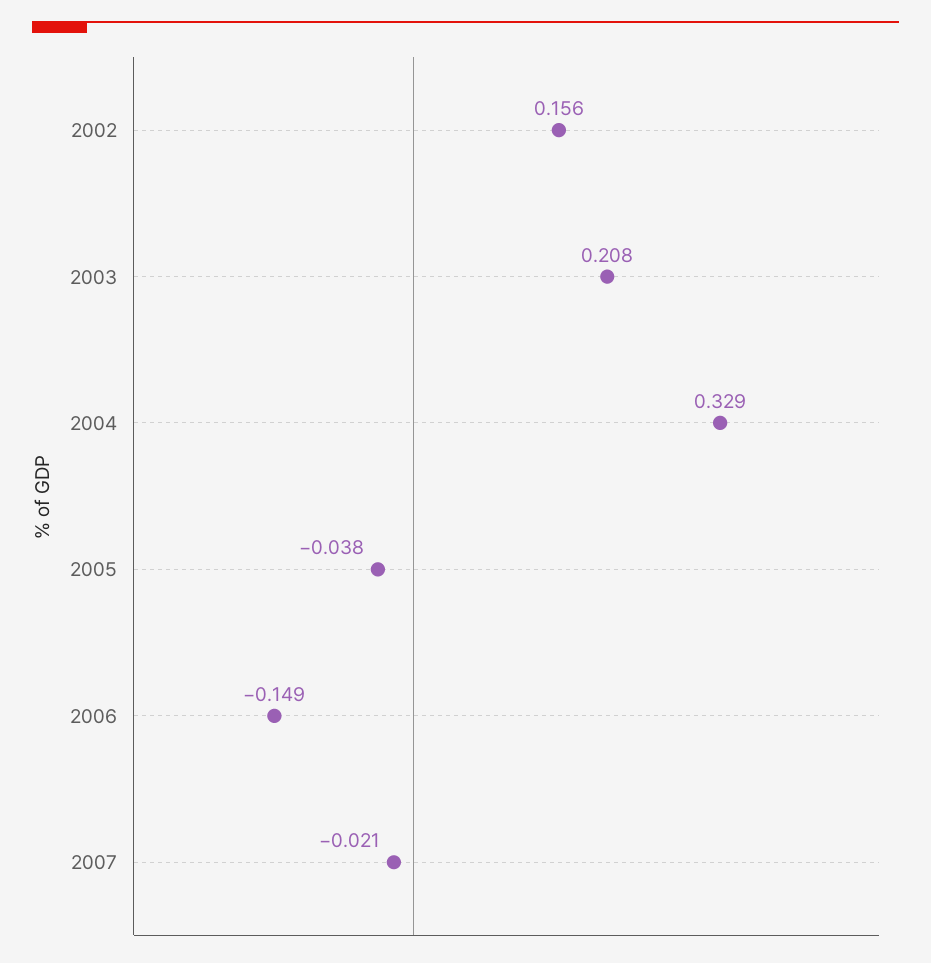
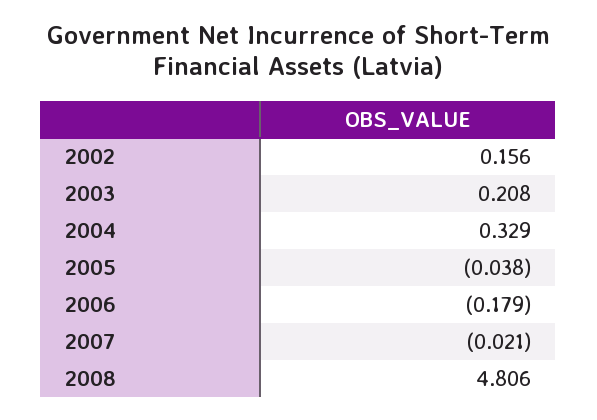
2006: -0.149 -> -0.179
2008: none -> 4.806

